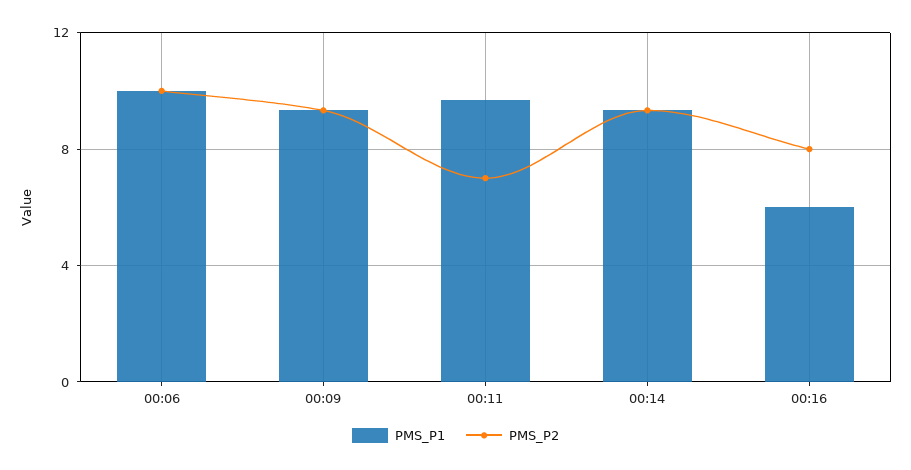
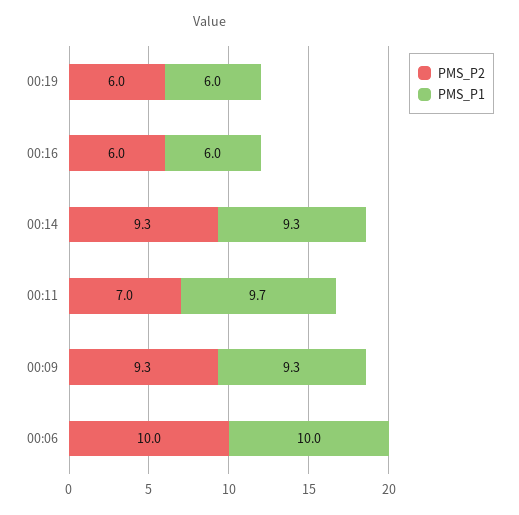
PMS_P2, 00:16: 8 -> 6
PMS_P2, 00:19: none -> 6
PMS_P1, 00:19: none -> 6

